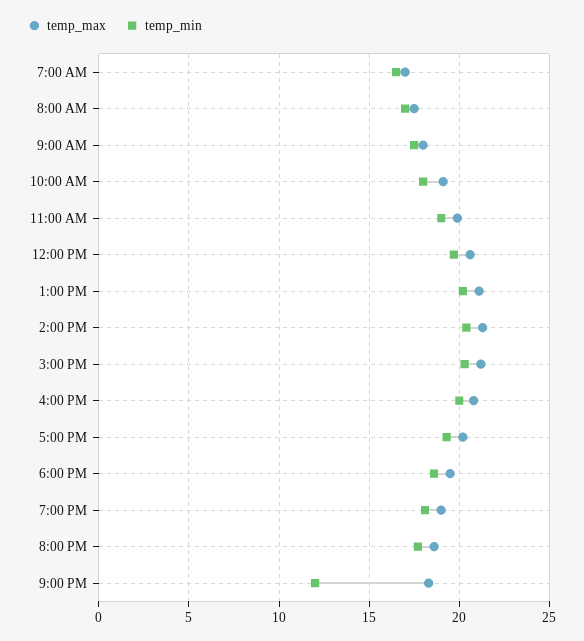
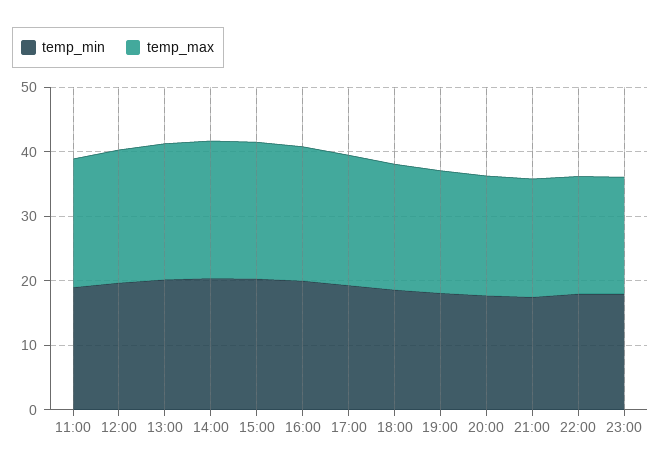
temp_max, 7:00 AM: 17 -> none
temp_min, 7:00 AM: 16.5 -> none
temp_max, 8:00 AM: 17.5 -> none
temp_min, 8:00 AM: 17 -> none
temp_max, 9:00 AM: 18 -> none
temp_min, 9:00 AM: 17.5 -> none
temp_max, 10:00 AM: 19 -> none
temp_min, 10:00 AM: 18 -> none
temp_min, 9:00 PM: 12 -> 18
temp_min, 22:00: none -> 18
temp_max, 22:00: none -> 18
temp_min, 23:00: none -> 18
temp_max, 23:00: none -> 18

